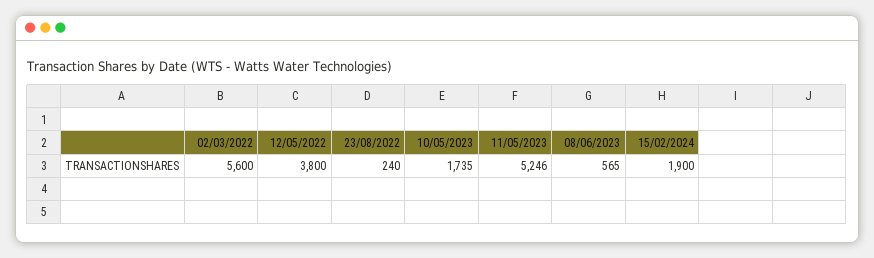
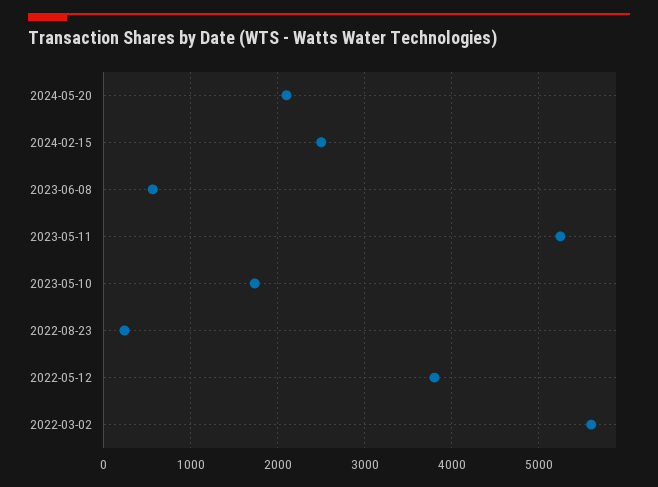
15/02/2024: 1900 -> 2500
2024-05-20: none -> 2100

